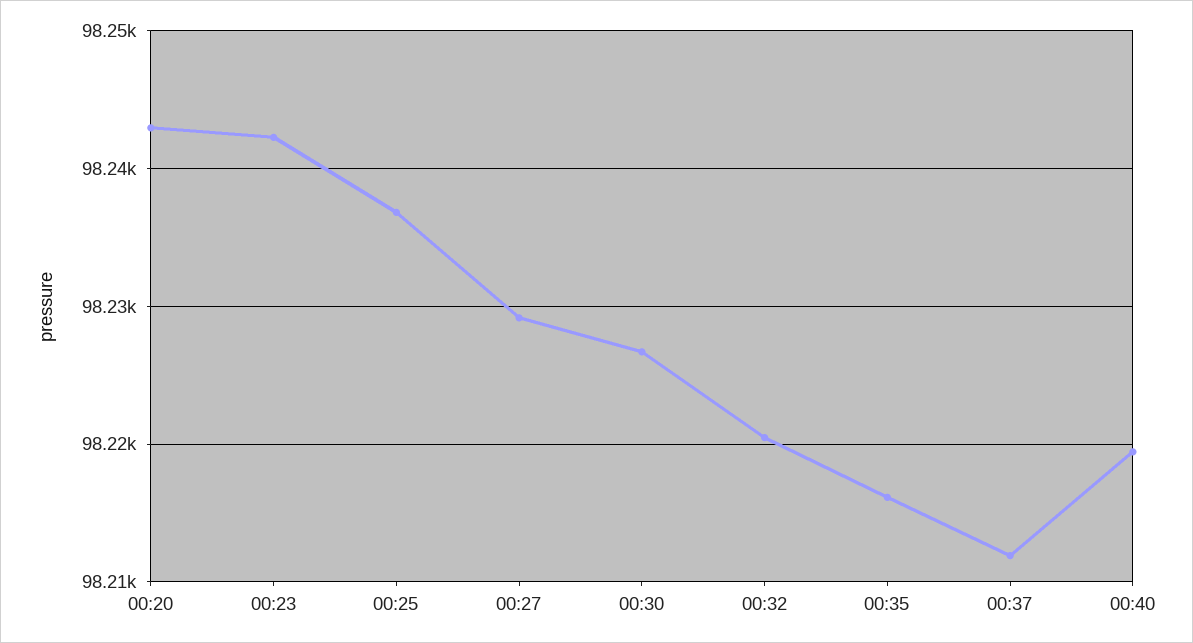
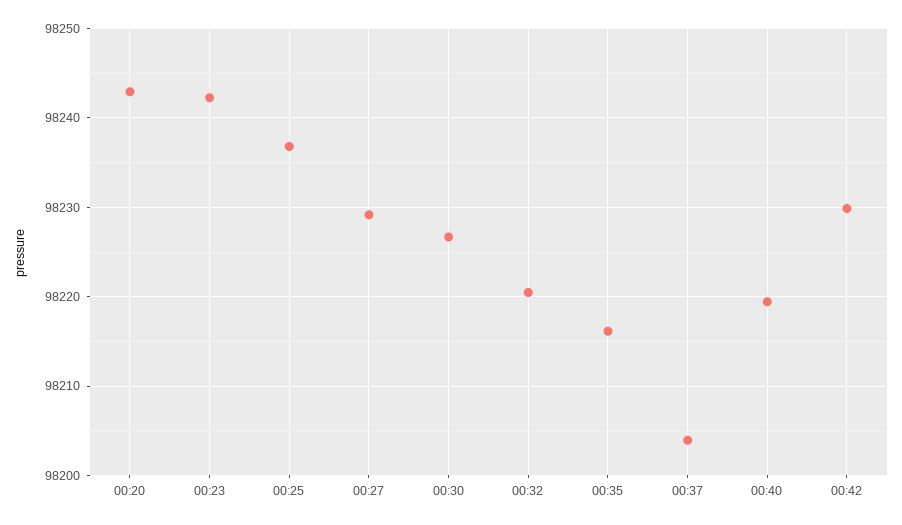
00:37: 98212 -> 98204
00:42: none -> 98230

